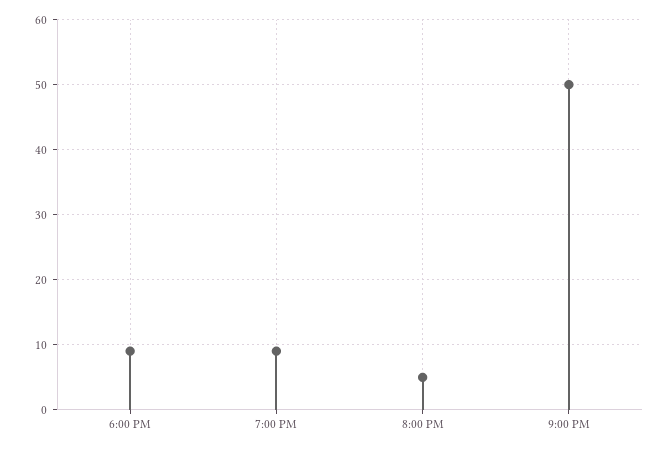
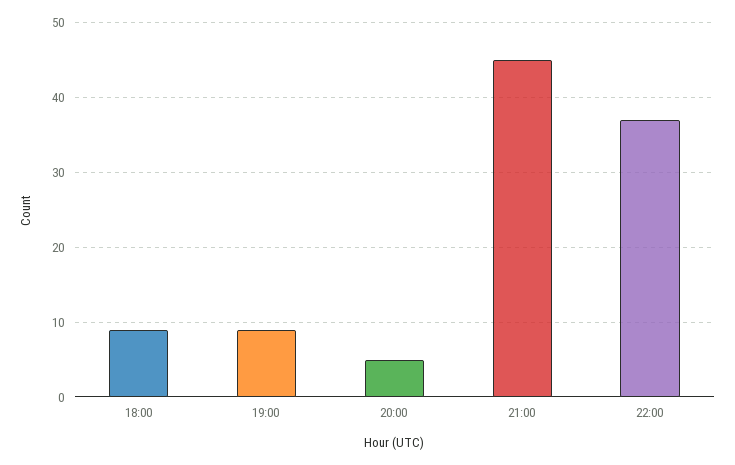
9:00 PM: 50 -> 45
22:00: none -> 37

